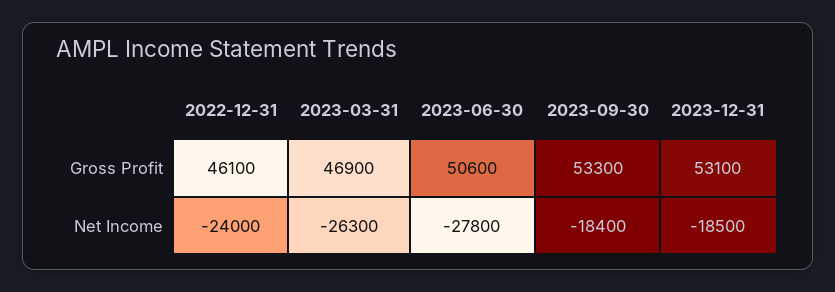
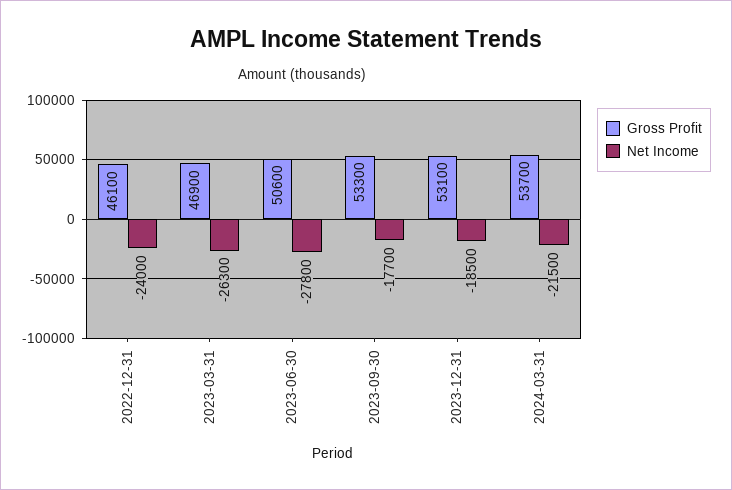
Net Income, 2023-09-30: -18400 -> -17700
Gross Profit, 2024-03-31: none -> 53700
Net Income, 2024-03-31: none -> -21500

